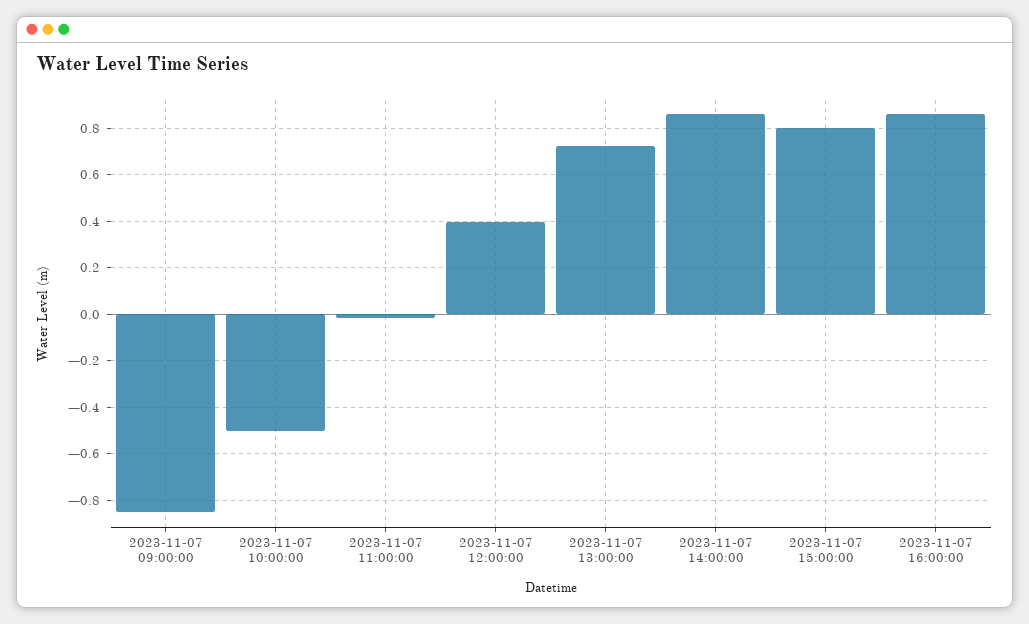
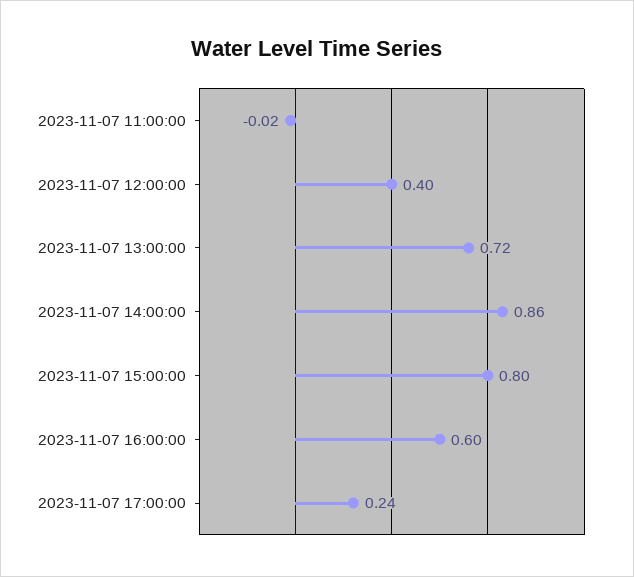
2023-11-07 09:00:00: -0.85 -> none
2023-11-07 10:00:00: -0.5 -> none
2023-11-07 16:00:00: 0.85 -> 0.6
2023-11-07 17:00:00: none -> 0.24

